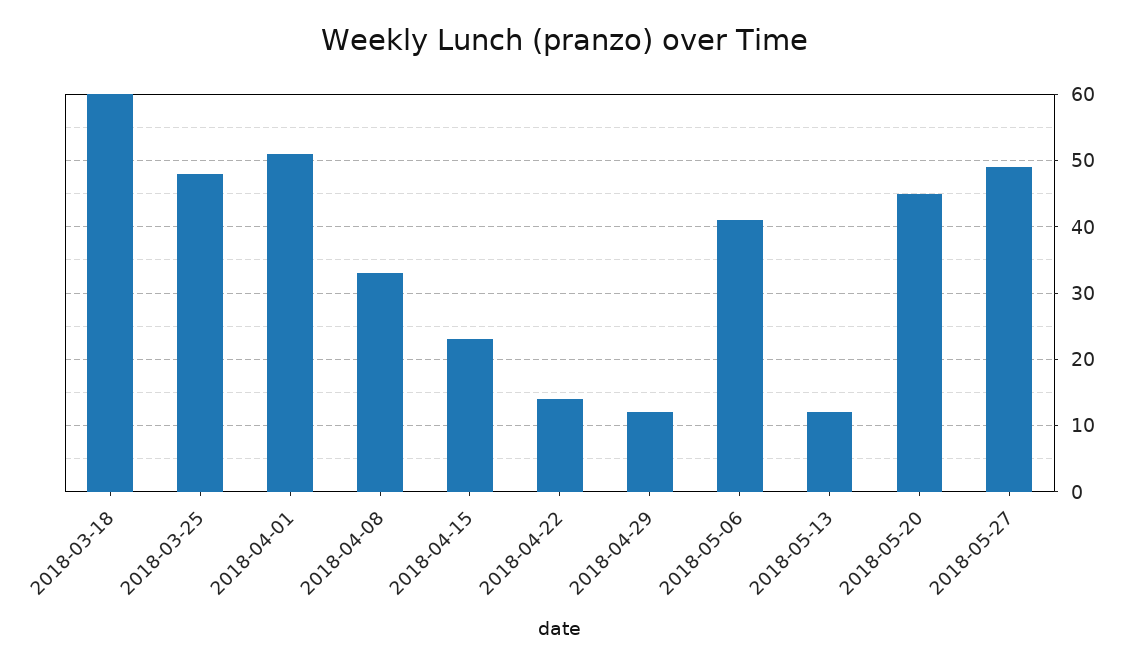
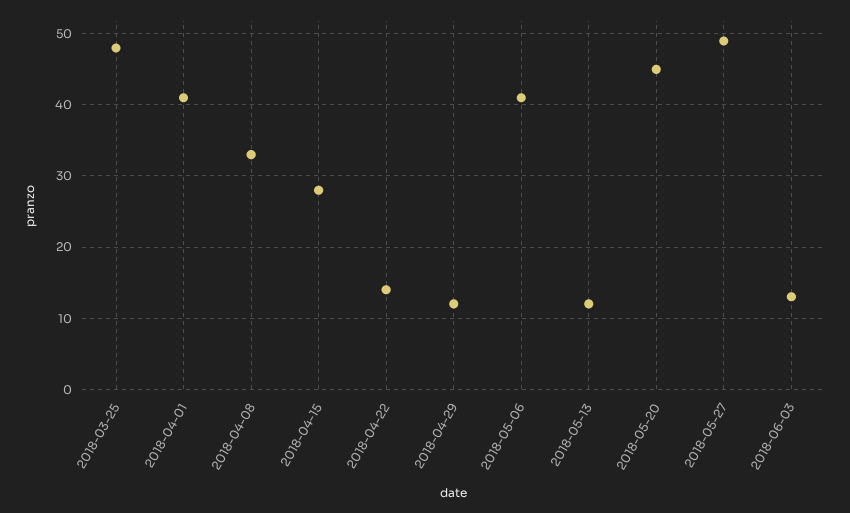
2018-03-18: 60 -> none
2018-04-01: 51 -> 41
2018-04-15: 23 -> 28
2018-06-03: none -> 13

